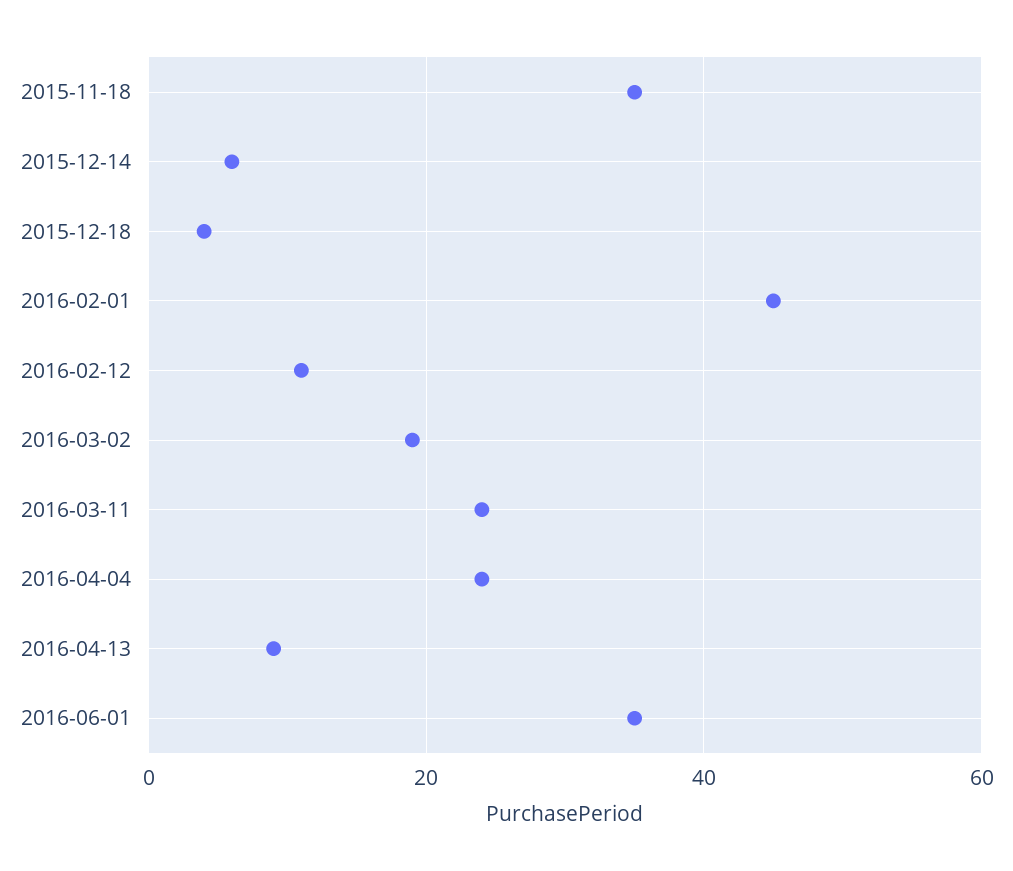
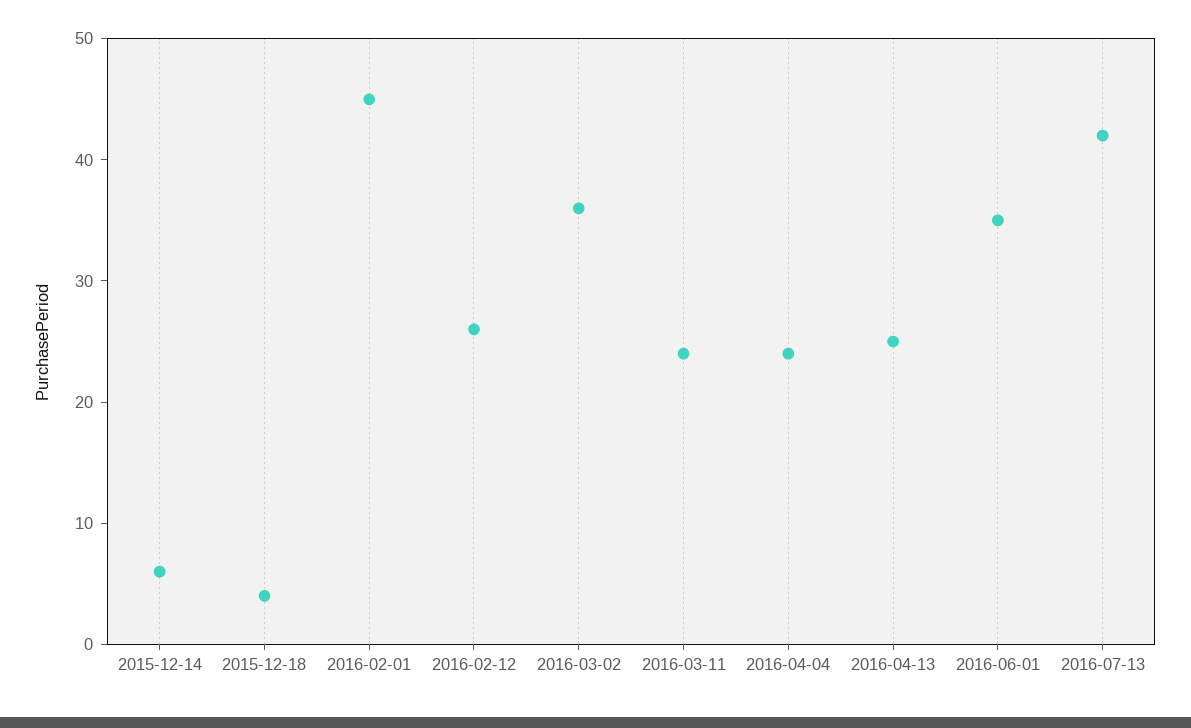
2015-11-18: 35 -> none
2016-02-12: 10 -> 26
2016-03-02: 20 -> 36
2016-04-13: 10 -> 25
2016-07-13: none -> 42

